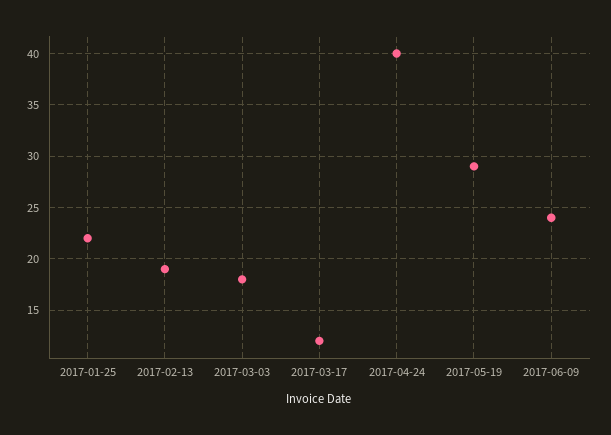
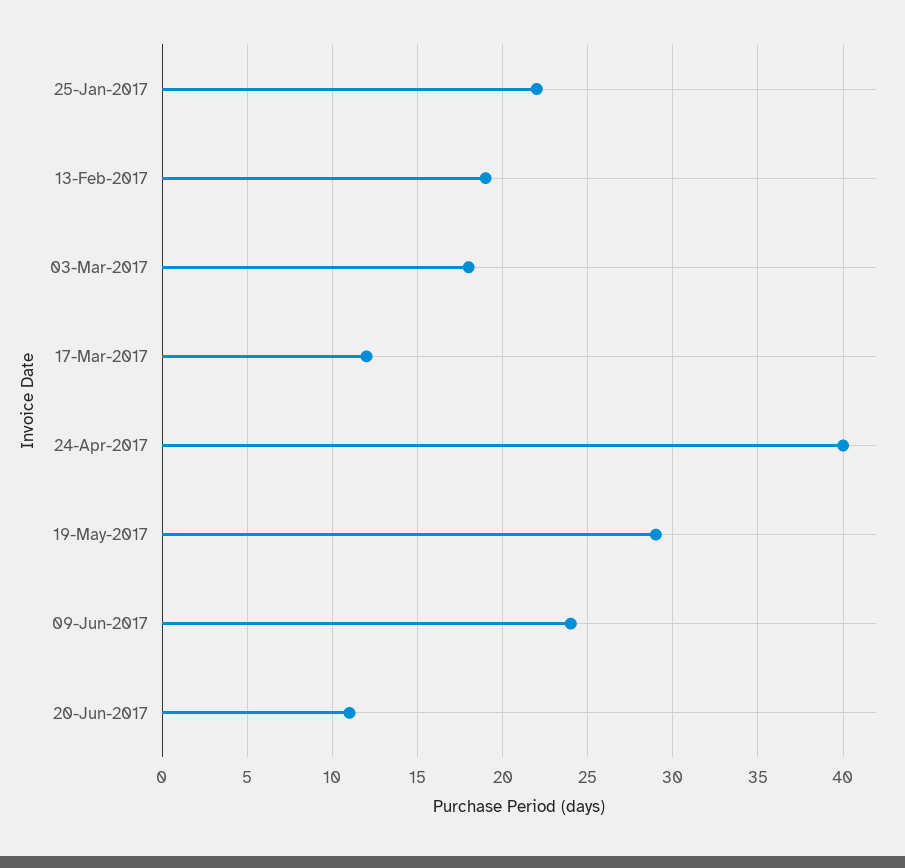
20-Jun-2017: none -> 11

